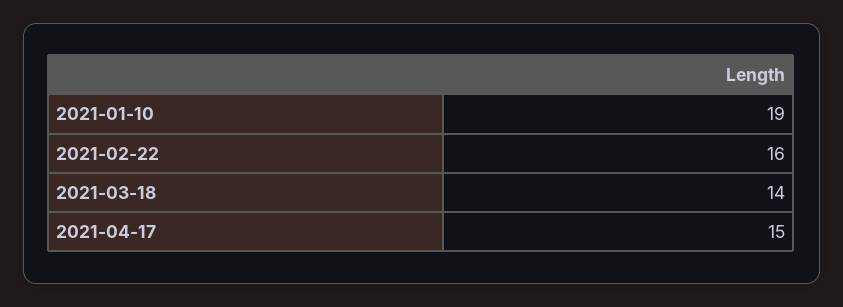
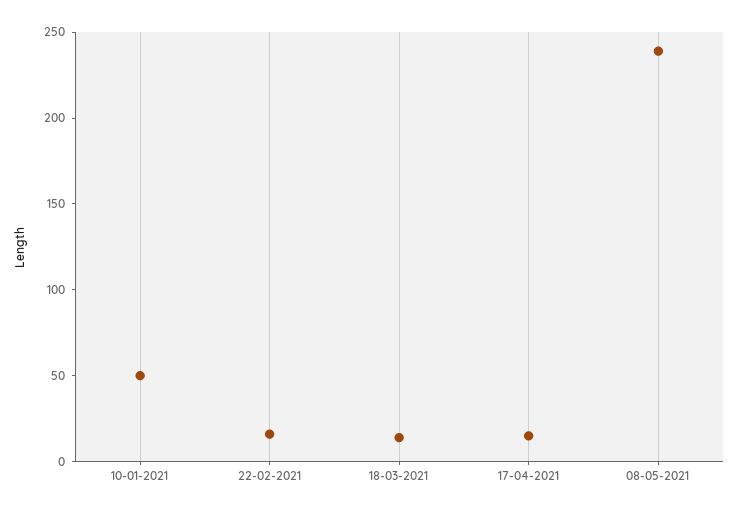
2021-01-10: 19 -> 50
08-05-2021: none -> 240

